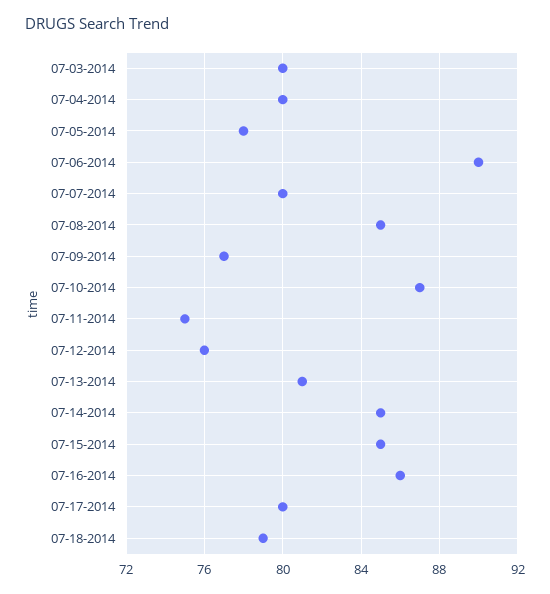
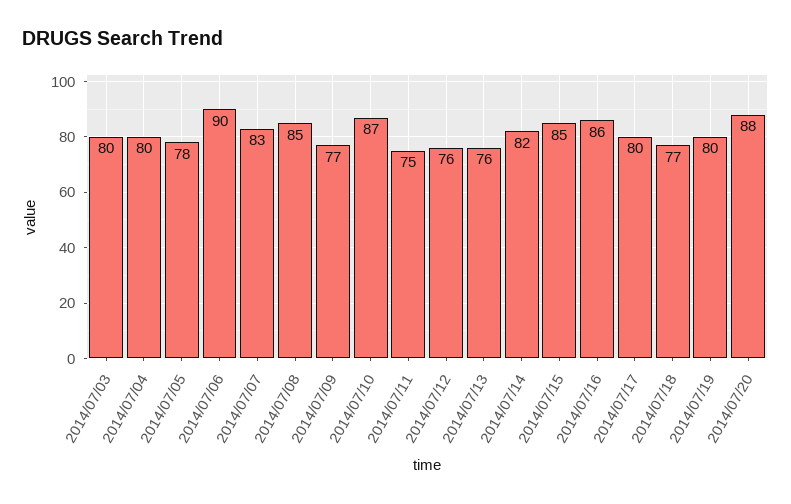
07-07-2014: 80 -> 83
07-13-2014: 81 -> 76
07-14-2014: 85 -> 82
07-18-2014: 79 -> 77
2014/07/19: none -> 80
2014/07/20: none -> 88

